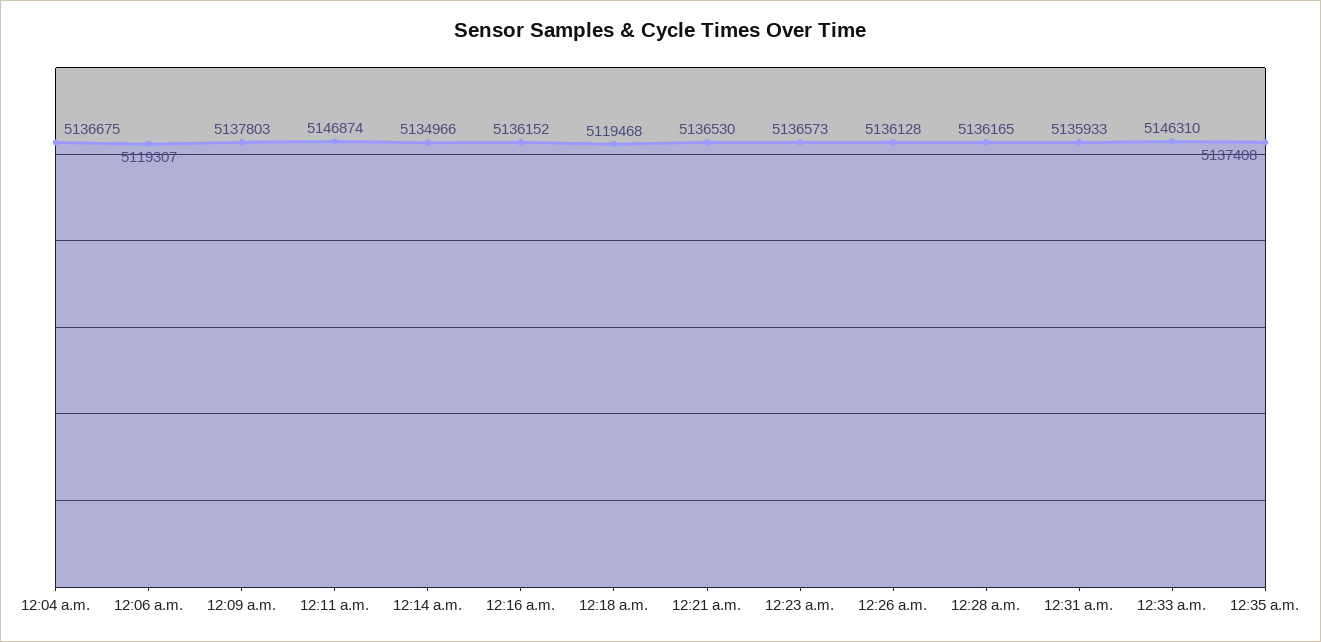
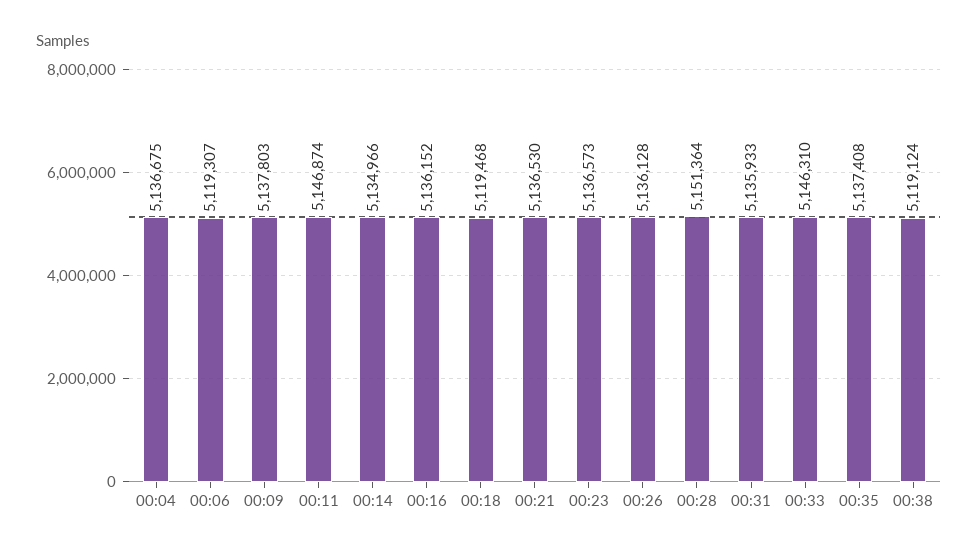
12:28 a.m.: 5136165 -> 5151364
00:38: none -> 5119124

